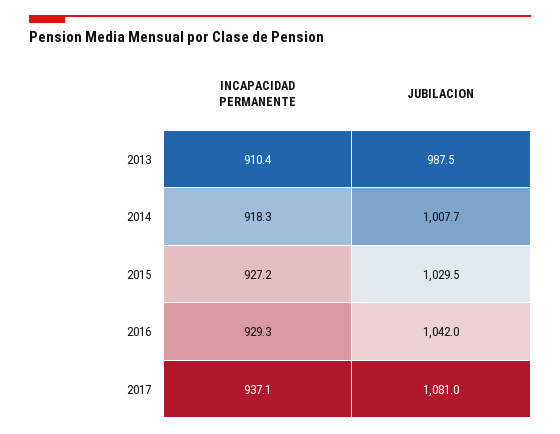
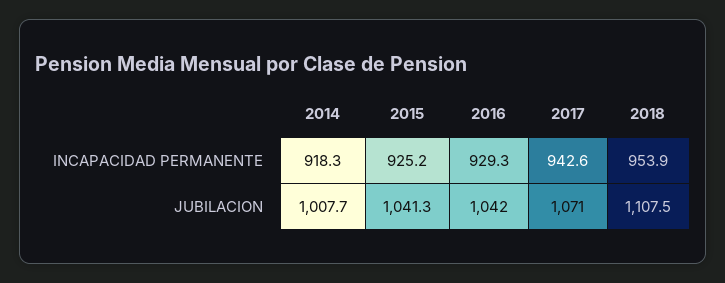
INCAPACIDAD PERMANENTE, 2013: 910.4 -> none
JUBILACION, 2013: 987.5 -> none
INCAPACIDAD PERMANENTE, 2015: 927.2 -> 925.2
JUBILACION, 2015: 1029.5 -> 1041.3
INCAPACIDAD PERMANENTE, 2017: 937.1 -> 942.6
JUBILACION, 2017: 1081 -> 1071
INCAPACIDAD PERMANENTE, 2018: none -> 953.9
JUBILACION, 2018: none -> 1107.5

